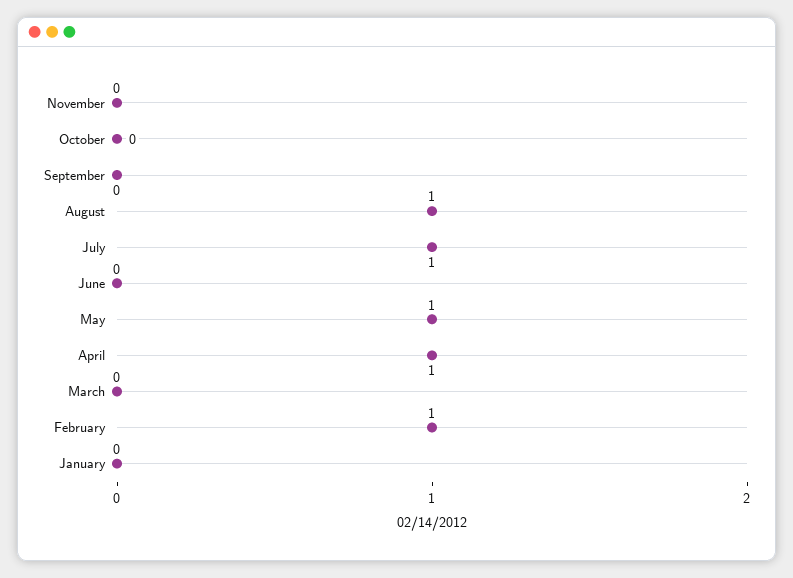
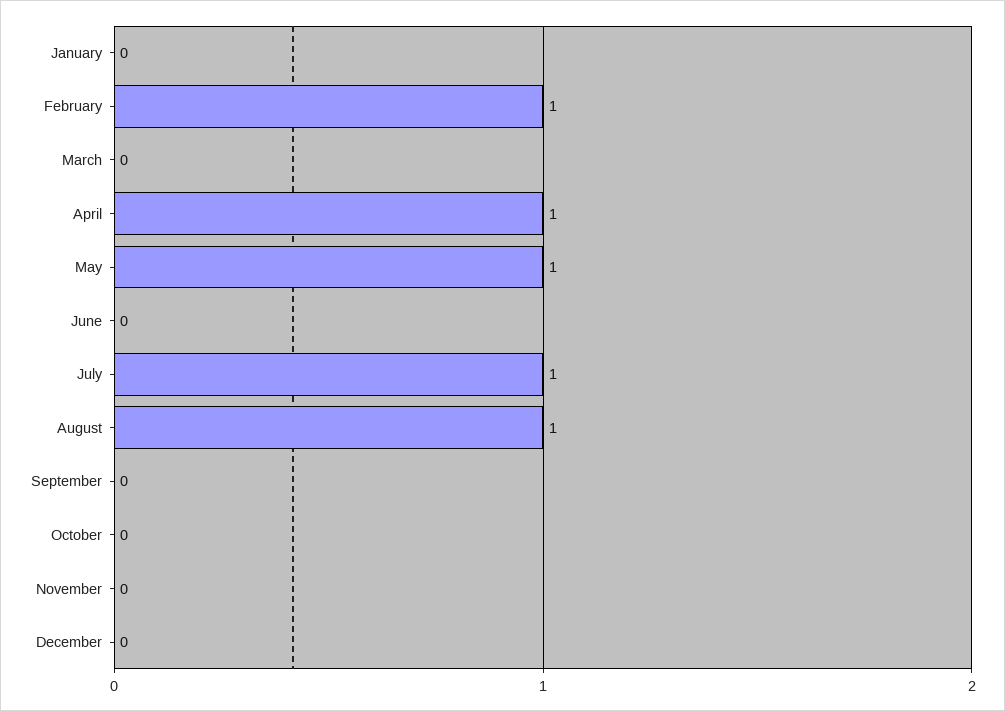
December: none -> 0

